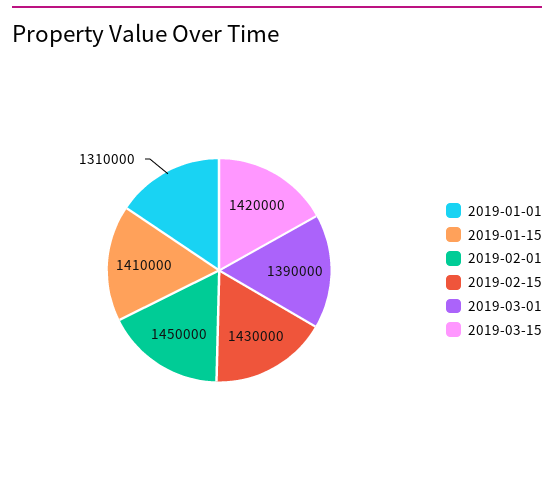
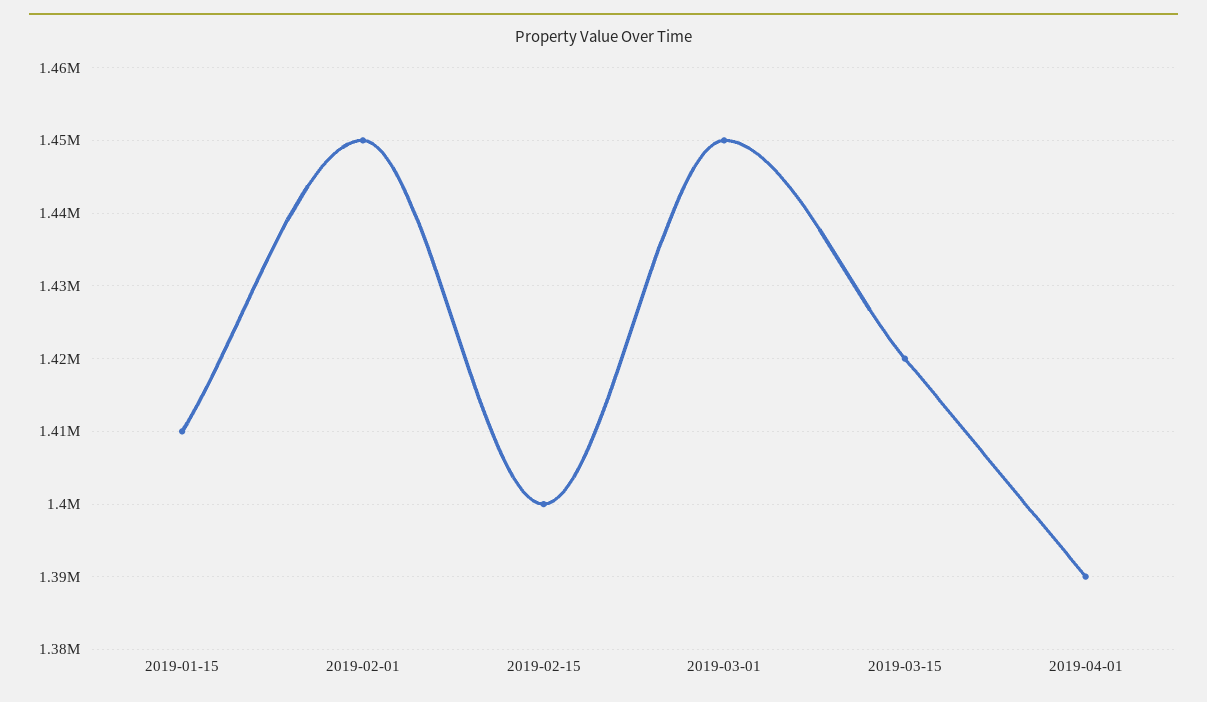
2019-01-01: 1310000 -> none
2019-02-15: 1430000 -> 1400000
2019-03-01: 1390000 -> 1450000
2019-04-01: none -> 1390000

